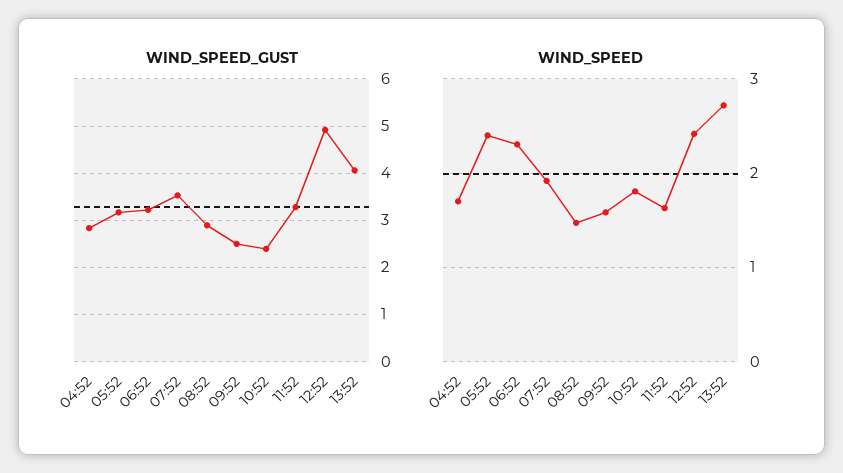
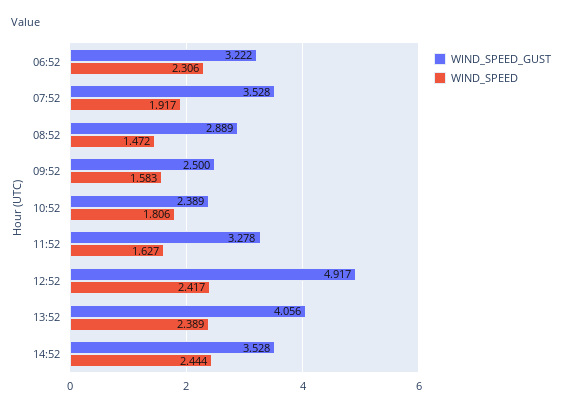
WIND_SPEED_GUST, 04:52: 2.8 -> none
WIND_SPEED_GUST, 05:52: 3.2 -> none
WIND_SPEED, 04:52: 1.7 -> none
WIND_SPEED, 05:52: 2.4 -> none
WIND_SPEED, 13:52: 2.7 -> 2.389
WIND_SPEED_GUST, 14:52: none -> 3.528
WIND_SPEED, 14:52: none -> 2.444

